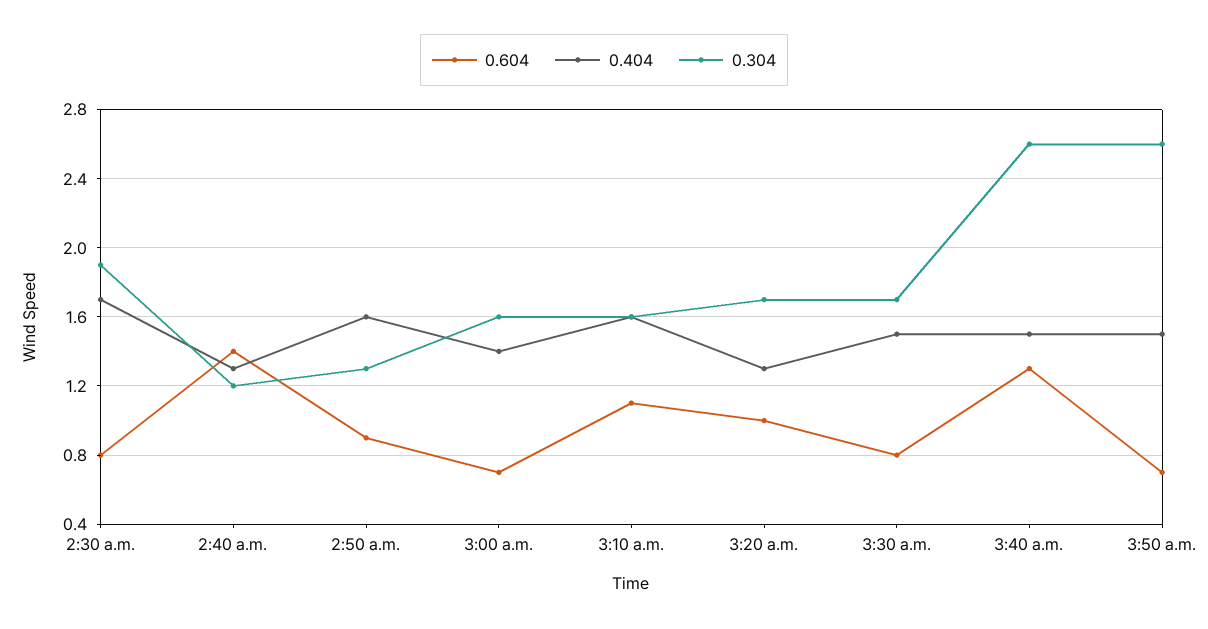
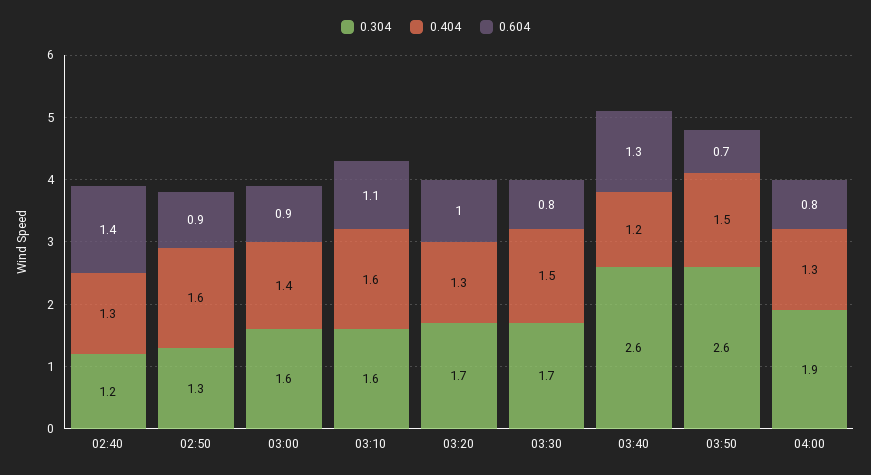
0.604, 2:30 a.m.: 0.8 -> none
0.404, 2:30 a.m.: 1.7 -> none
0.304, 2:30 a.m.: 1.9 -> none
0.604, 3:00 a.m.: 0.7 -> 0.9
0.404, 3:40 a.m.: 1.5 -> 1.2
0.304, 04:00: none -> 1.9
0.404, 04:00: none -> 1.3
0.604, 04:00: none -> 0.8

